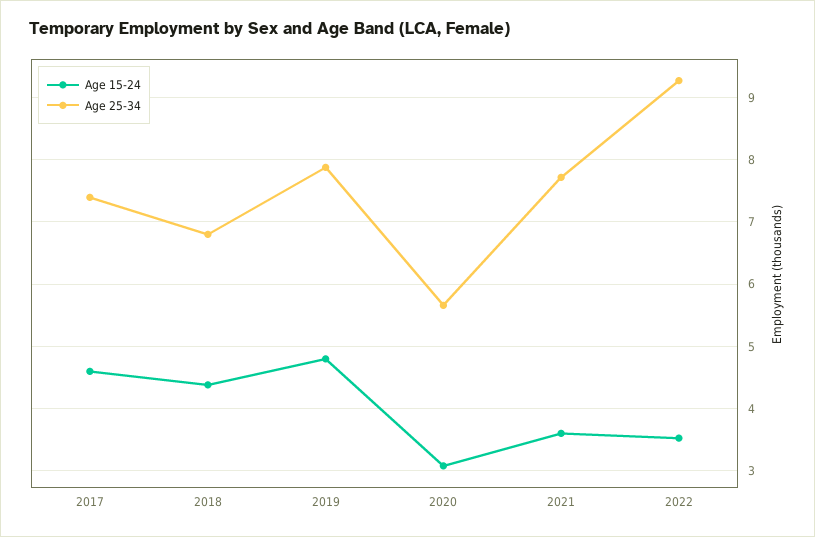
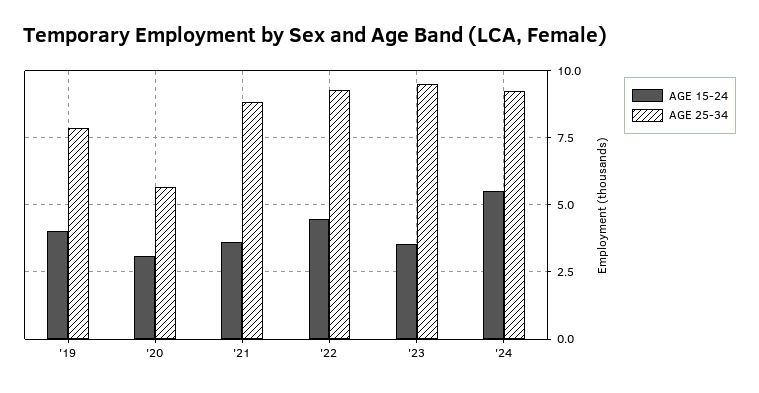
Age 15-24, 2017: 4.6 -> none
Age 25-34, 2017: 7.4 -> none
Age 15-24, 2018: 4.4 -> none
Age 25-34, 2018: 6.8 -> none
Age 15-24, 2019: 4.8 -> 4
Age 25-34, 2021: 7.7 -> 8.75
Age 15-24, 2022: 3.5 -> 4.5
Age 15-24, '23: none -> 3.5
Age 25-34, '23: none -> 9.5
Age 15-24, '24: none -> 5.5
Age 25-34, '24: none -> 9.25

